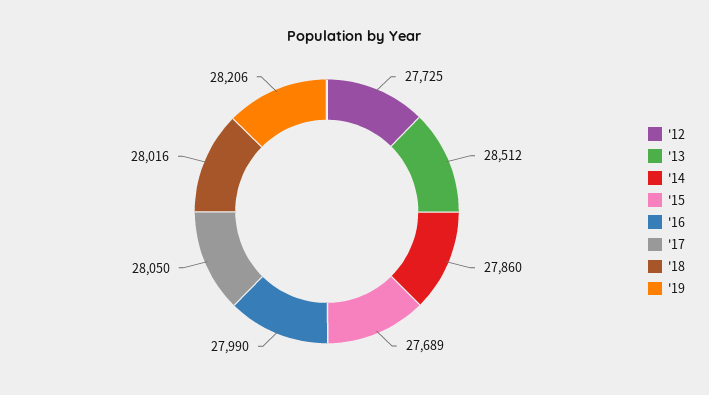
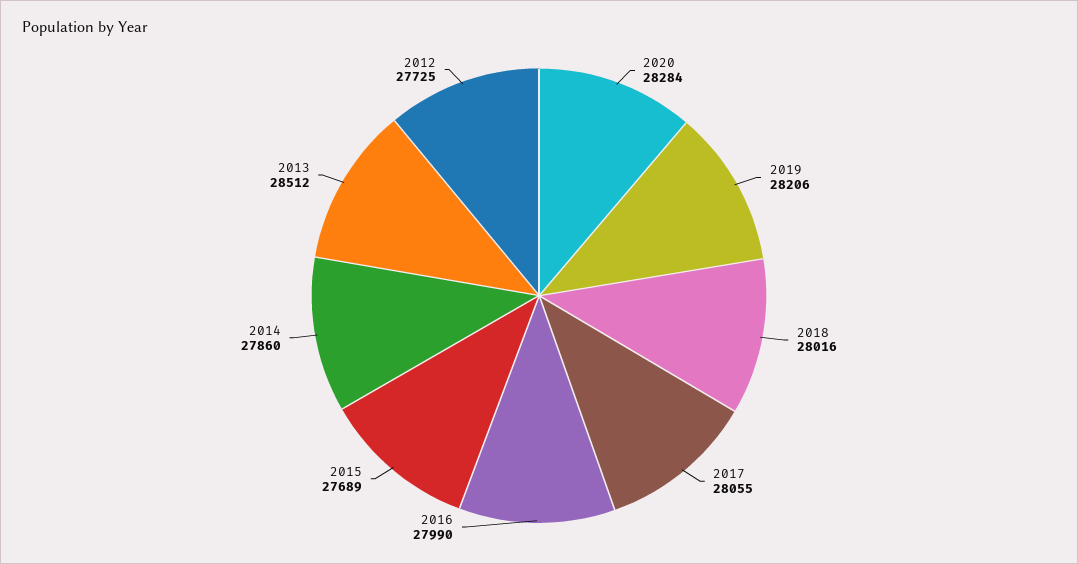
'17: 28050 -> 28055
2020: none -> 28284

